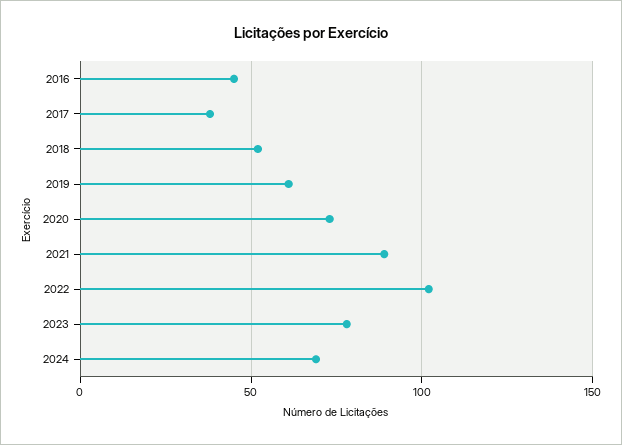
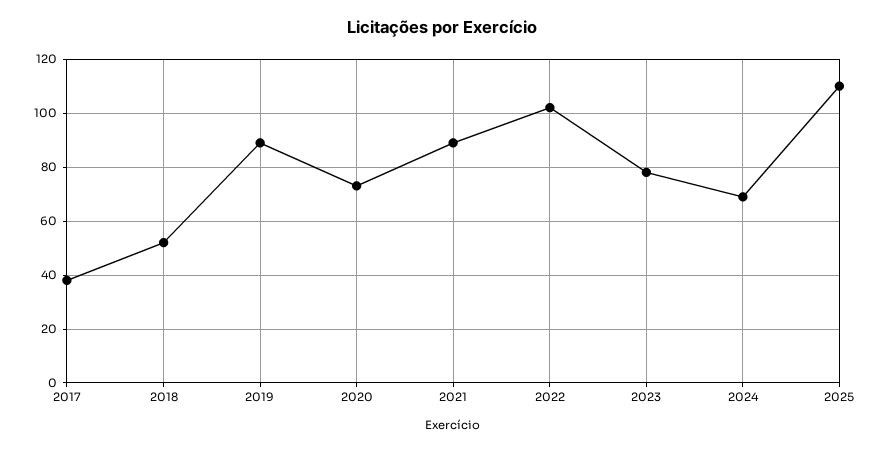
2016: 45 -> none
2019: 60 -> 90
2025: none -> 110

